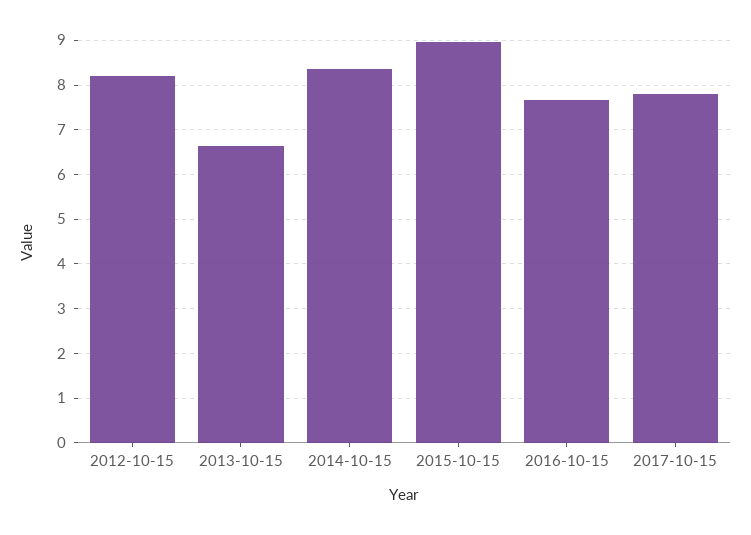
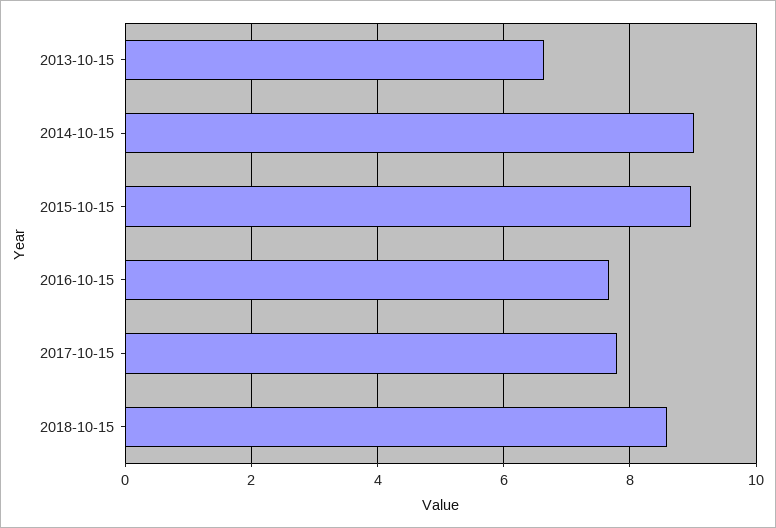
2012-10-15: 8.2 -> none
2014-10-15: 8.4 -> 9
2018-10-15: none -> 8.6

